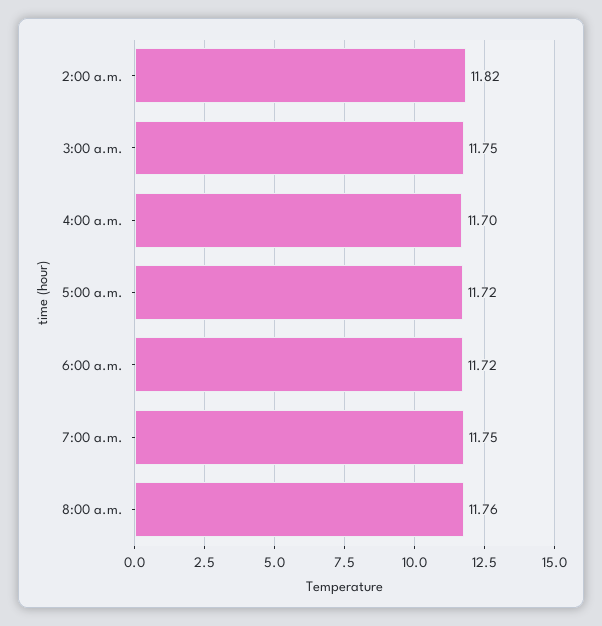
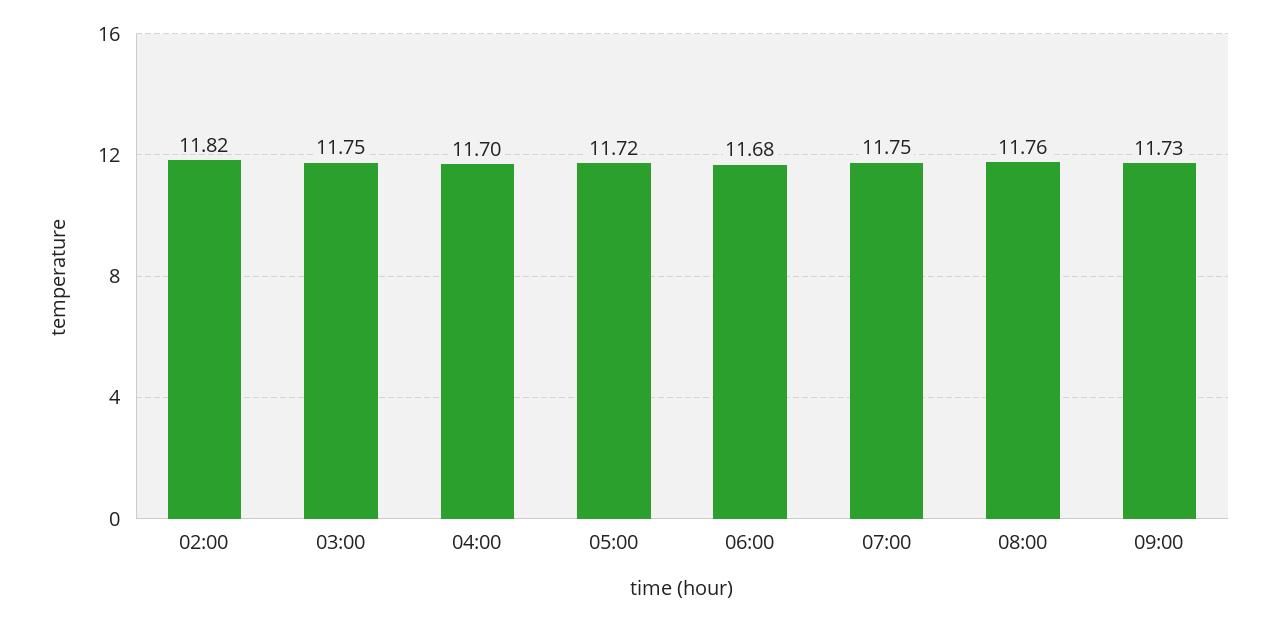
6:00 a.m.: 11.72 -> 11.68
09:00: none -> 11.73

